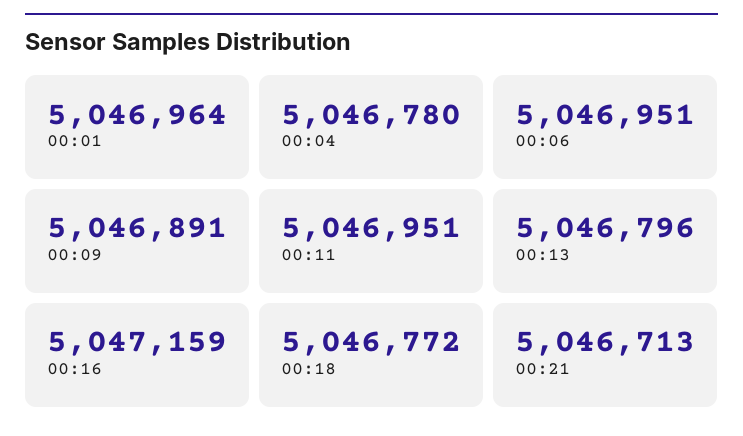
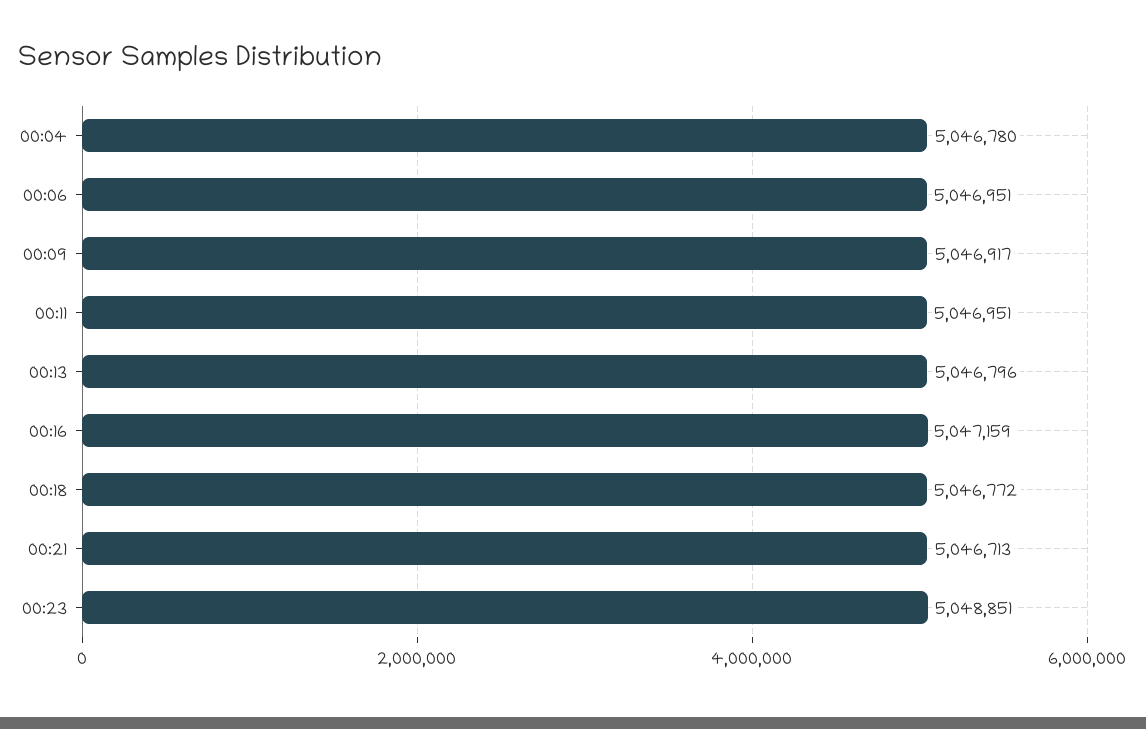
00:01: 5046964 -> none
00:09: 5046891 -> 5046917
00:23: none -> 5048851

